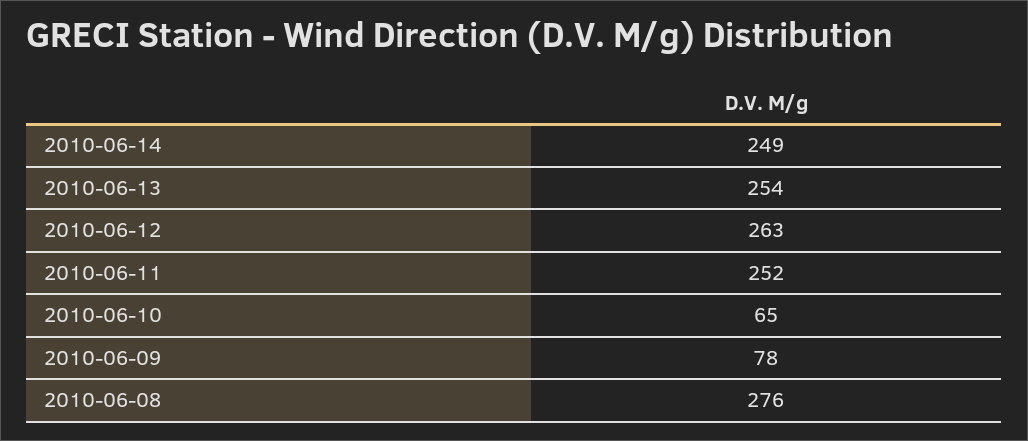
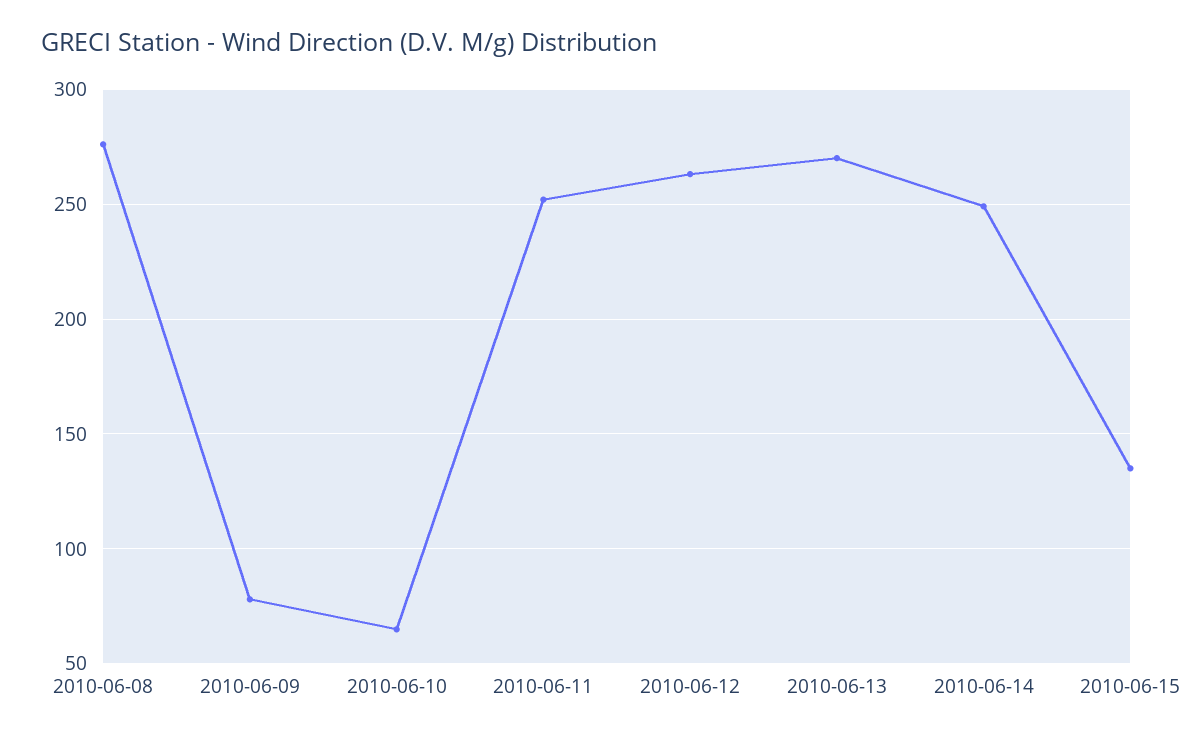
2010-06-13: 254 -> 270
2010-06-15: none -> 135

